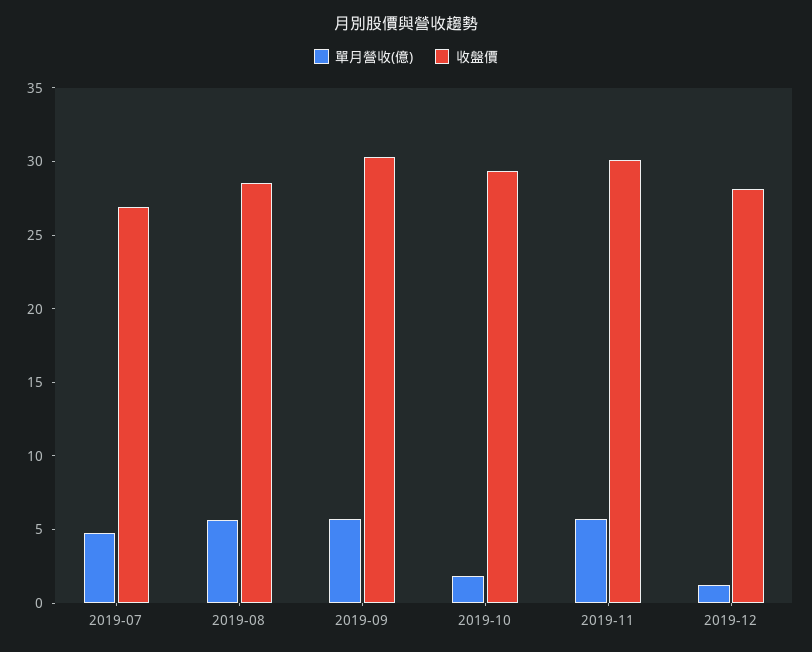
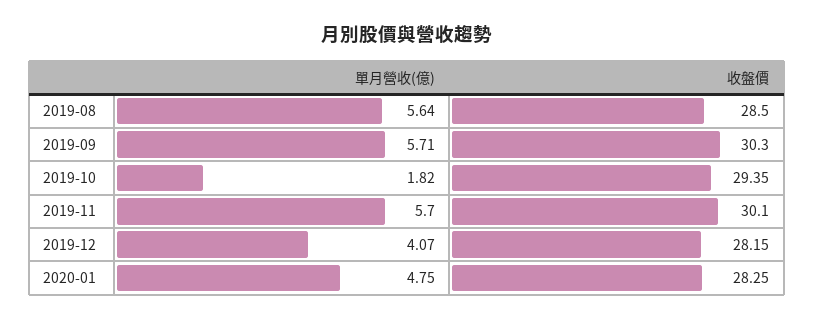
單月營收(億), 2019-07: 5 -> none
收盤價, 2019-07: 27 -> none
單月營收(億), 2019-12: 1 -> 4.07
單月營收(億), 2020-01: none -> 4.75
收盤價, 2020-01: none -> 28.25

